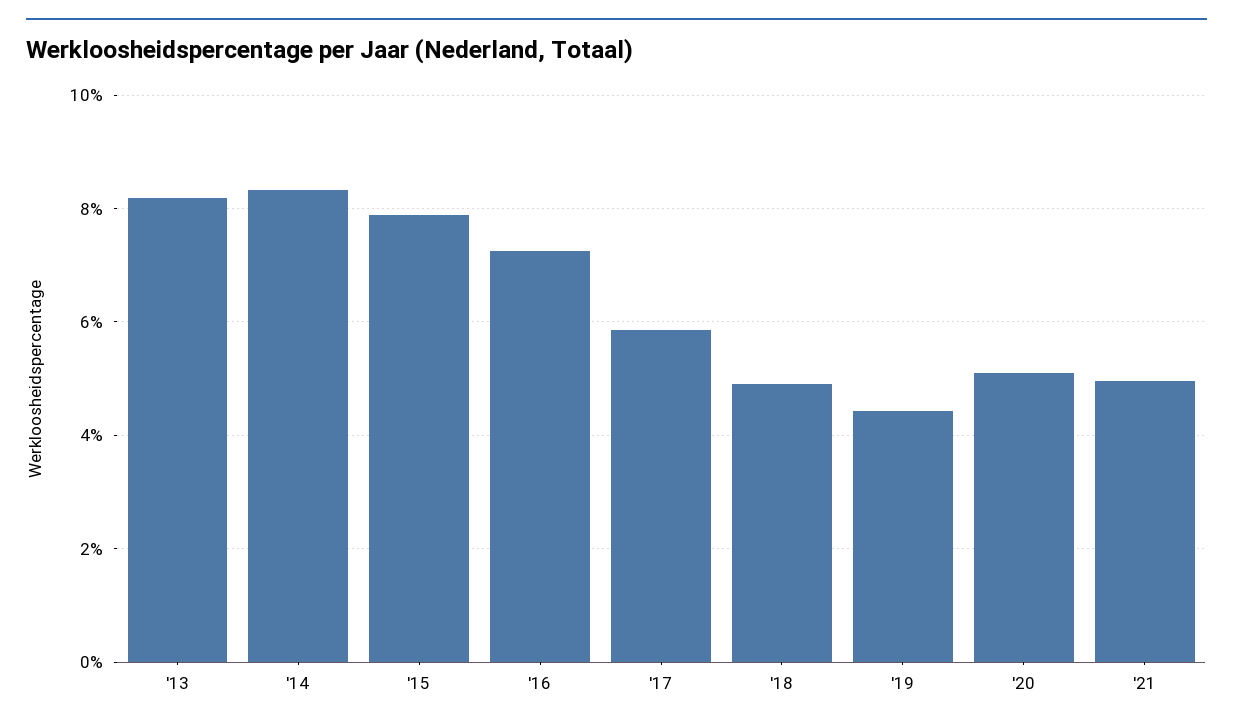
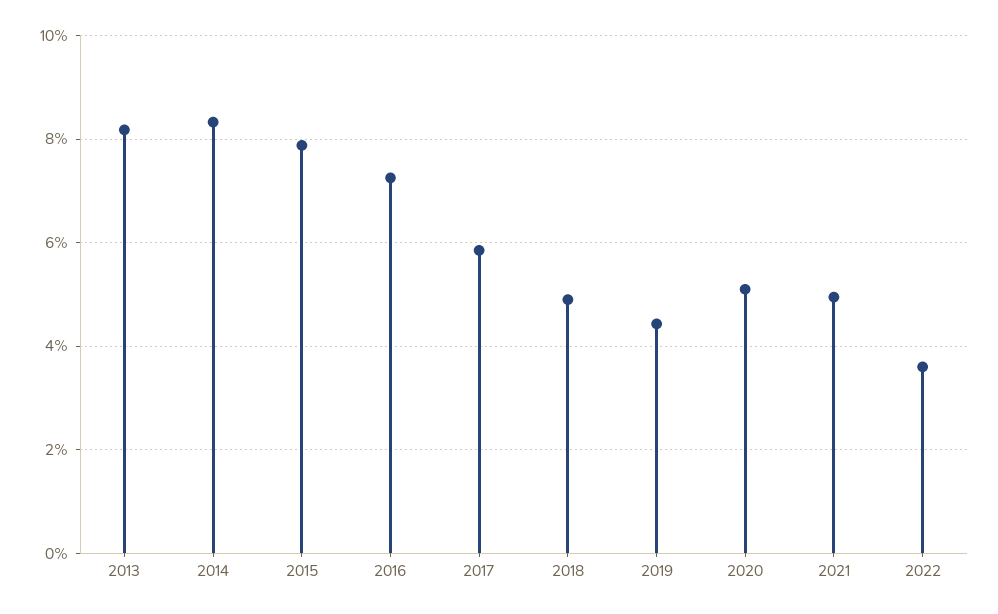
2022: none -> 3.6

